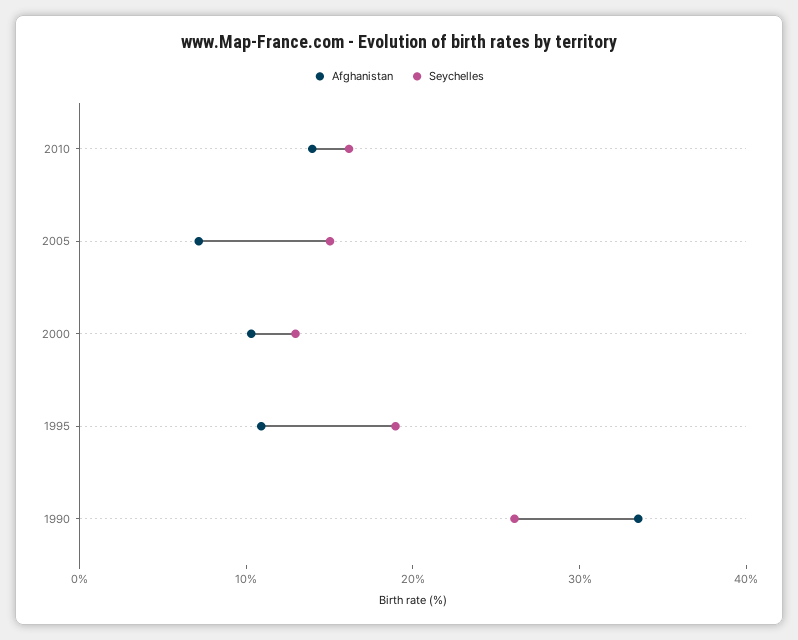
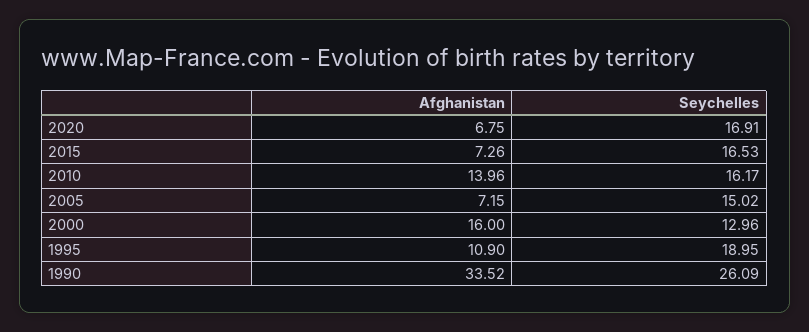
Afghanistan, 2000: 10 -> 16
Afghanistan, 2020: none -> 6.75
Seychelles, 2020: none -> 16.91
Afghanistan, 2015: none -> 7.26
Seychelles, 2015: none -> 16.53

